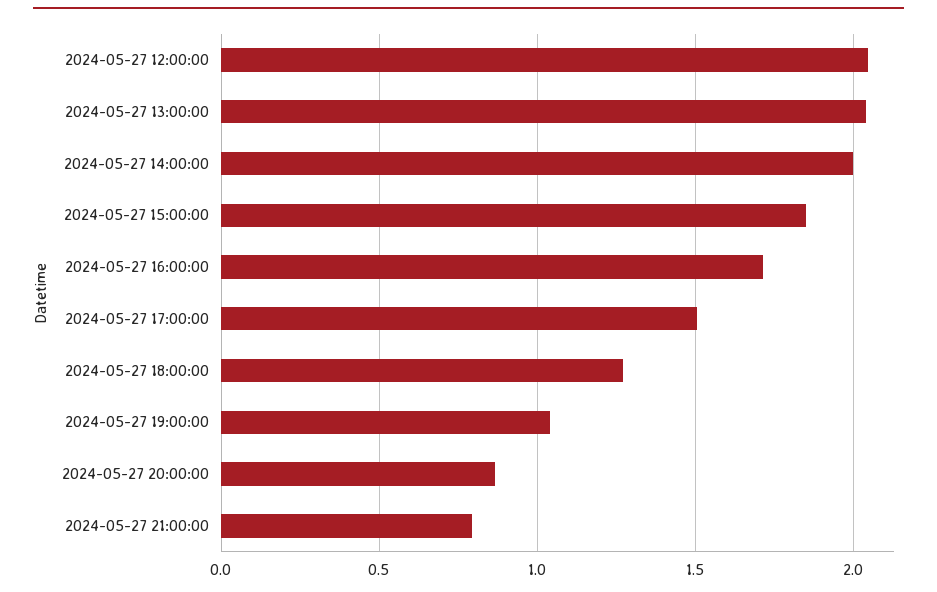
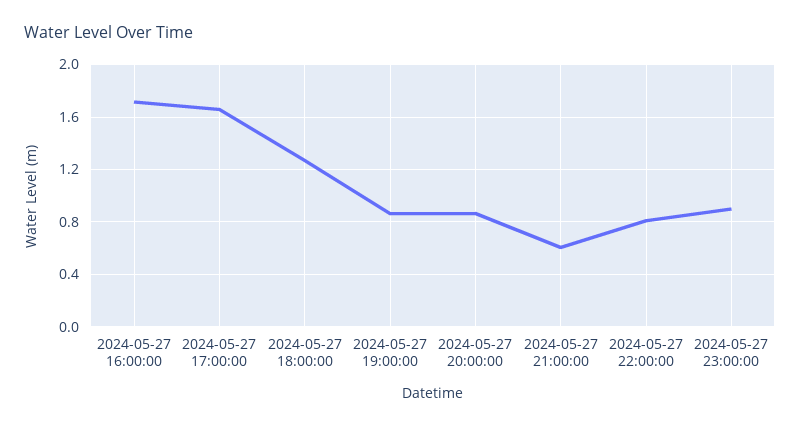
2024-05-27 12:00:00: 2.05 -> none
2024-05-27 13:00:00: 2.05 -> none
2024-05-27 14:00:00: 2 -> none
2024-05-27 15:00:00: 1.85 -> none
2024-05-27 17:00:00: 1.5 -> 1.65
2024-05-27 19:00:00: 1.05 -> 0.85
2024-05-27 21:00:00: 0.8 -> 0.6
2024-05-27 22:00:00: none -> 0.8
2024-05-27 23:00:00: none -> 0.9

